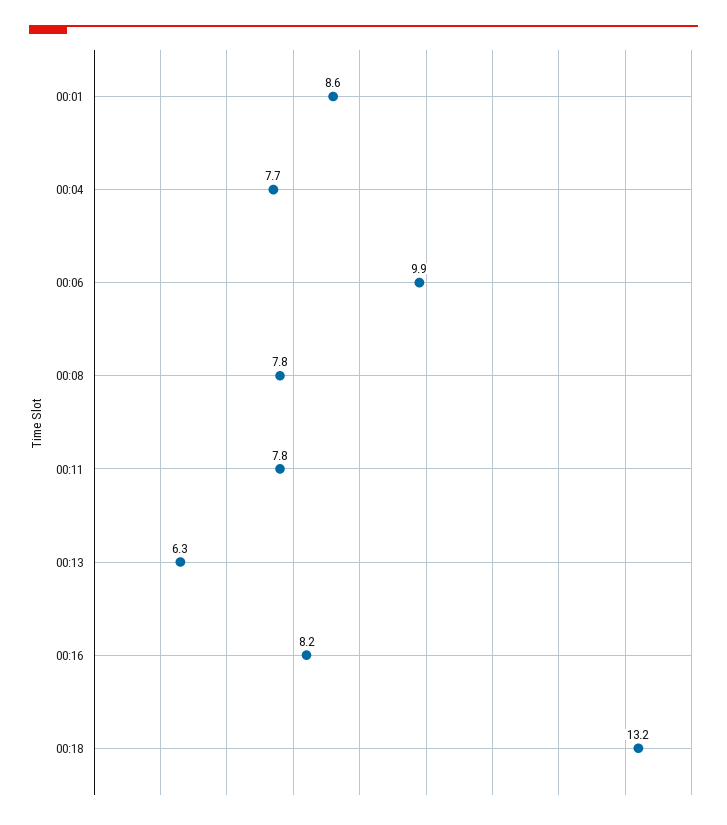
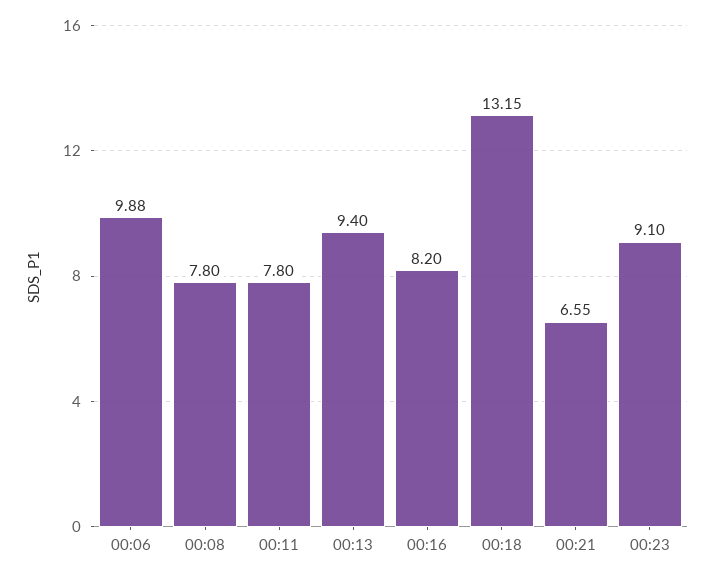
00:01: 8.6 -> none
00:04: 7.7 -> none
00:13: 6.3 -> 9.4
00:21: none -> 6.55
00:23: none -> 9.1

